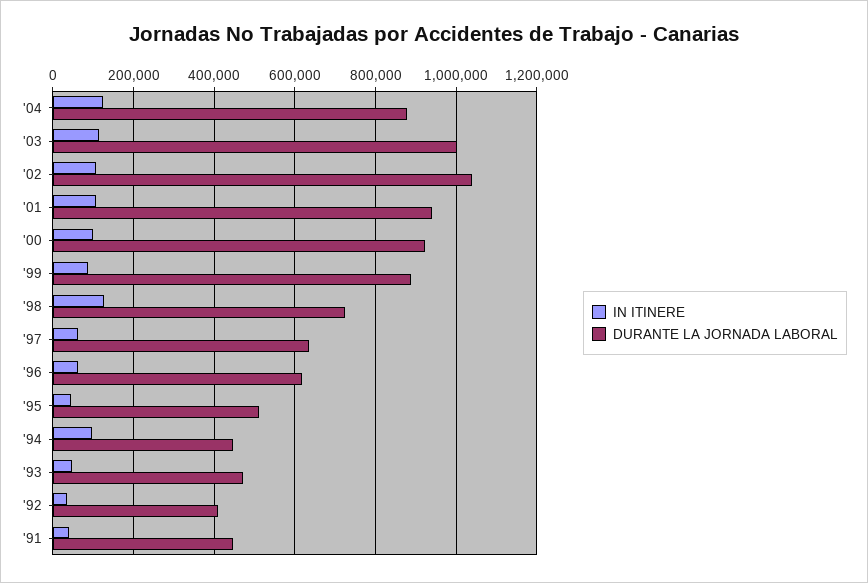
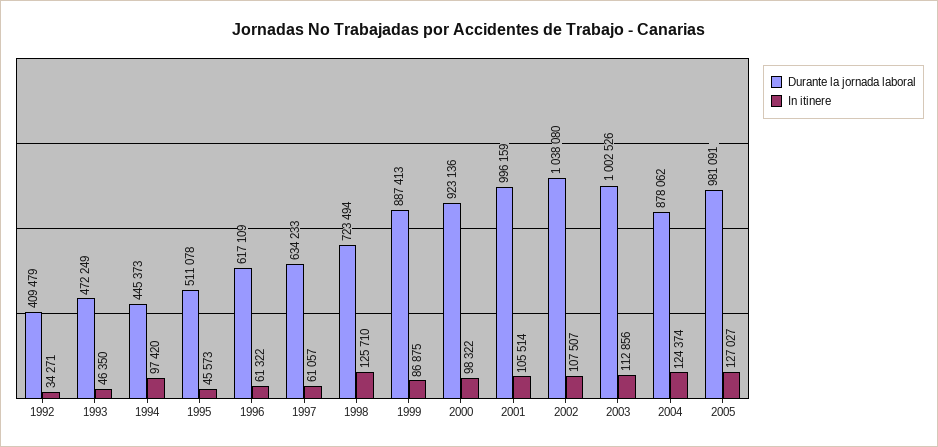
DURANTE LA JORNADA LABORAL, '01: 940000 -> 996159
IN ITINERE, '91: 40000 -> none
DURANTE LA JORNADA LABORAL, '91: 440000 -> none
DURANTE LA JORNADA LABORAL, 2005: none -> 981091
IN ITINERE, 2005: none -> 127027

